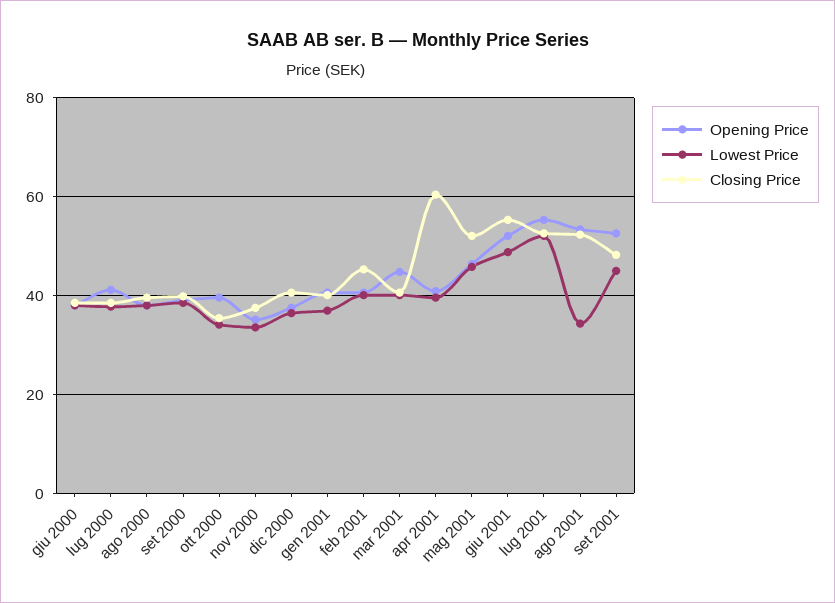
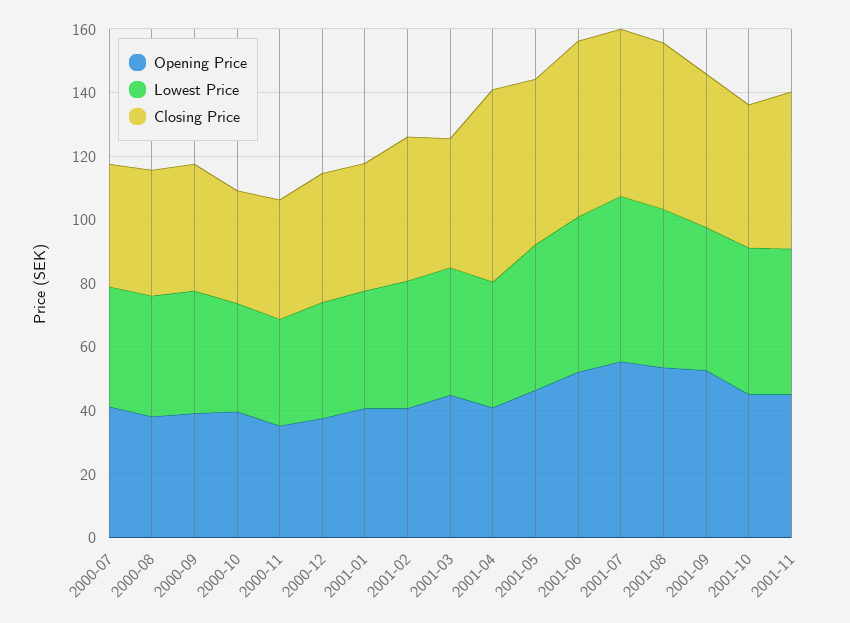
Opening Price, giu 2000: 38 -> none
Lowest Price, giu 2000: 38 -> none
Closing Price, giu 2000: 38 -> none
Lowest Price, ago 2001: 34 -> 50
Opening Price, 2001-10: none -> 45
Lowest Price, 2001-10: none -> 45
Closing Price, 2001-10: none -> 45
Opening Price, 2001-11: none -> 45
Lowest Price, 2001-11: none -> 45
Closing Price, 2001-11: none -> 50

